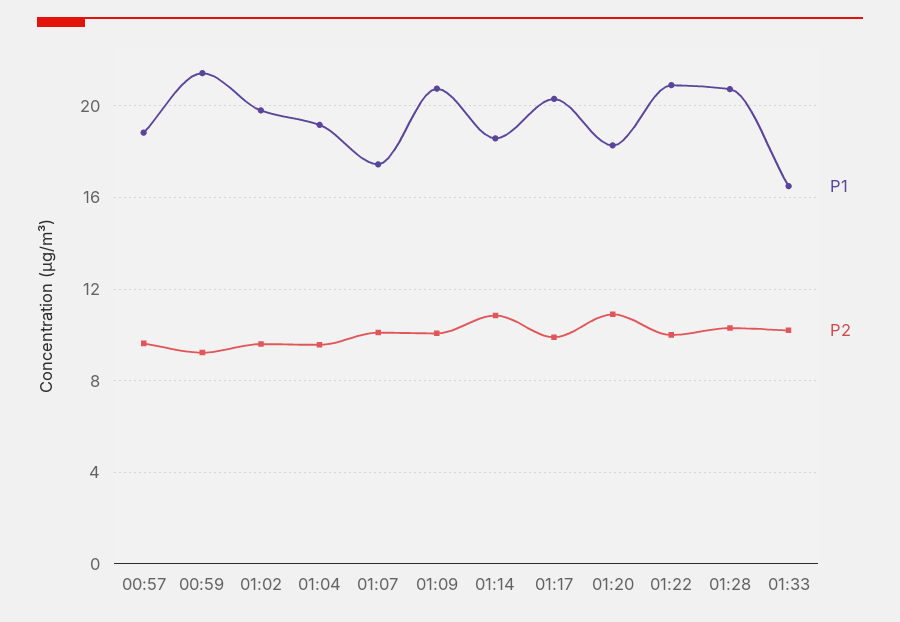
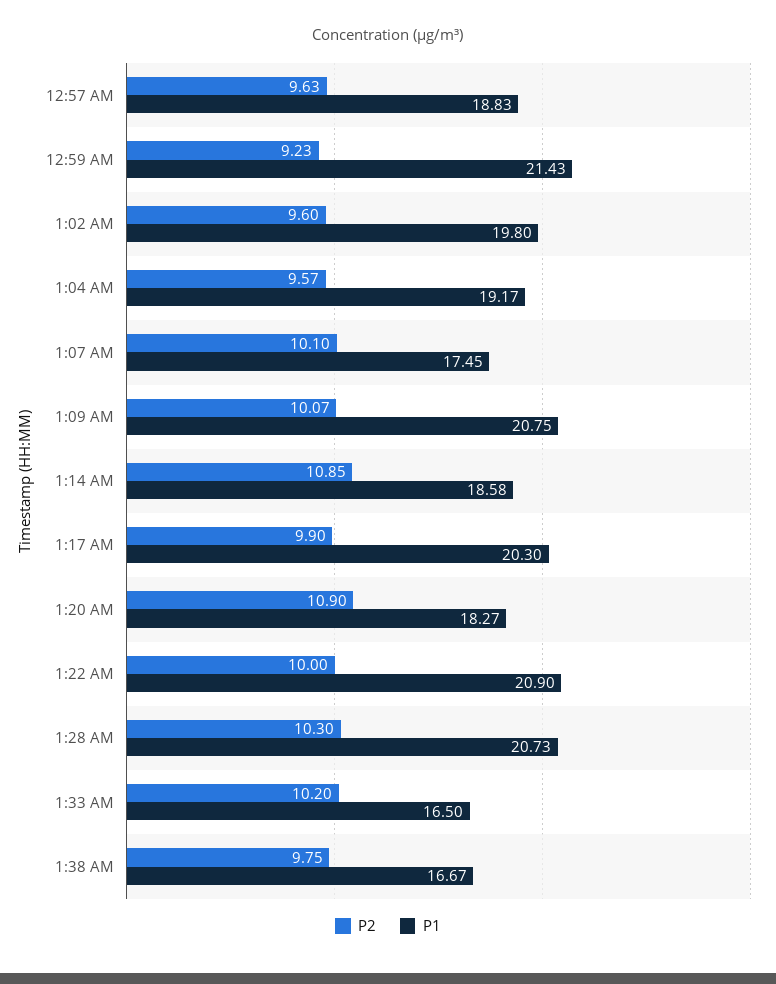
P2, 1:38 AM: none -> 9.75
P1, 1:38 AM: none -> 16.67

